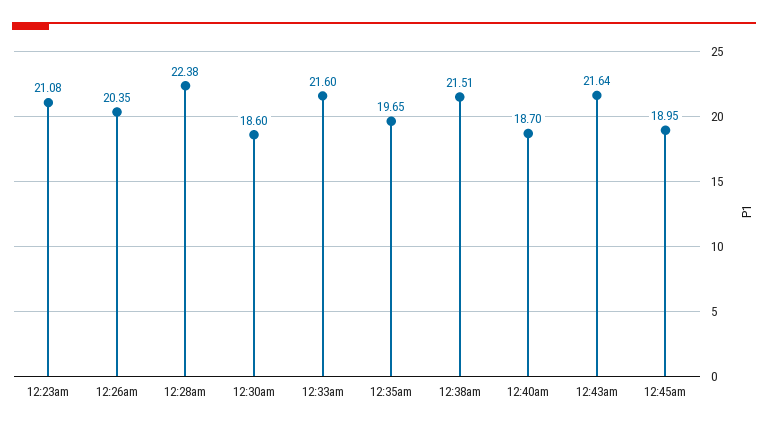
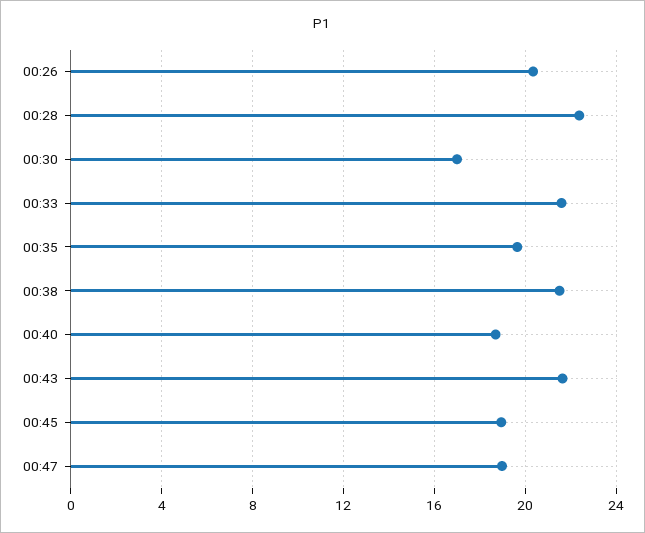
12:23am: 21.08 -> none
12:30am: 18.6 -> 17
00:47: none -> 19

